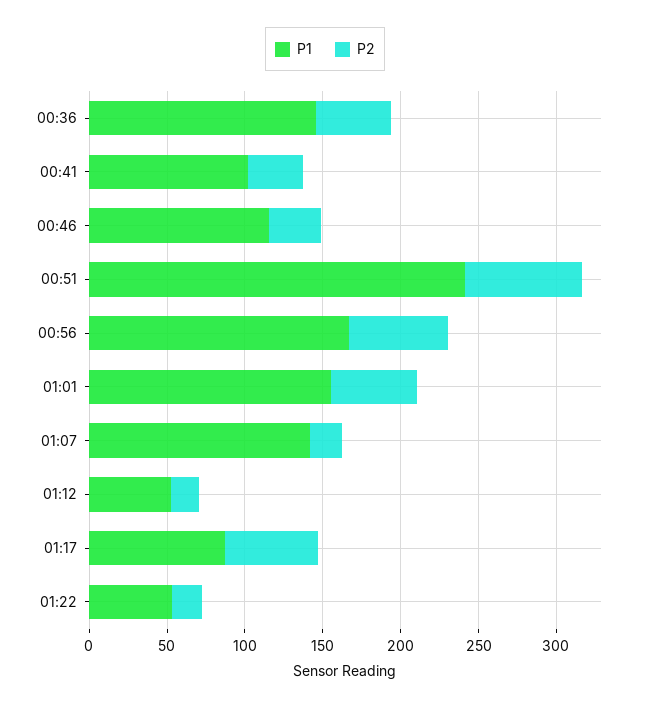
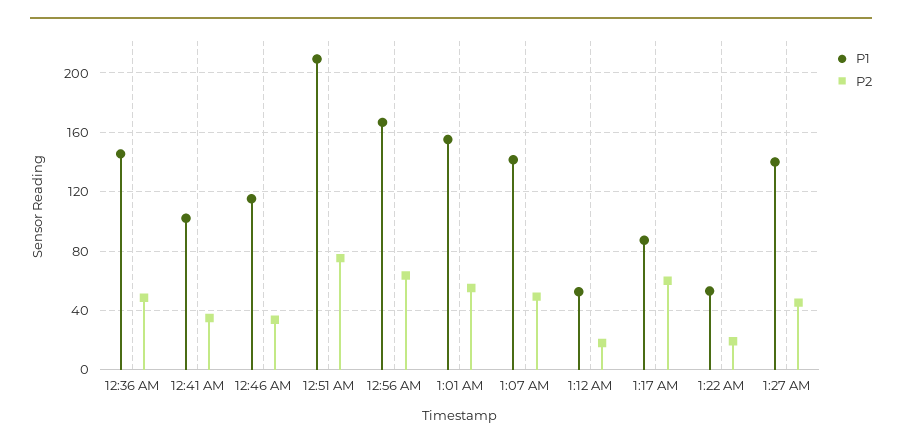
P1, 00:51: 240 -> 210
P2, 01:07: 20 -> 50
P1, 1:27 AM: none -> 140
P2, 1:27 AM: none -> 45

